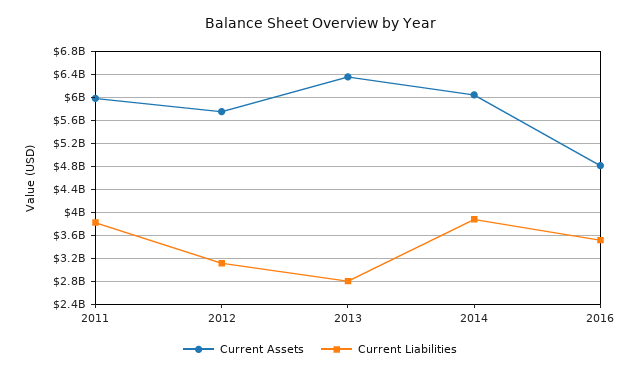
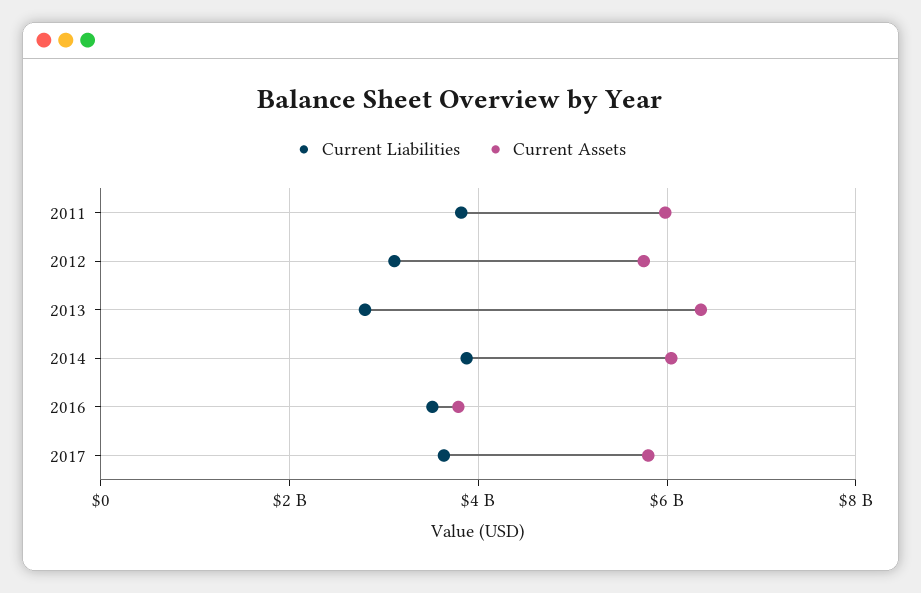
Current Assets, 2016: 4800000000 -> 3800000000
Current Liabilities, 2017: none -> 3600000000
Current Assets, 2017: none -> 5800000000

